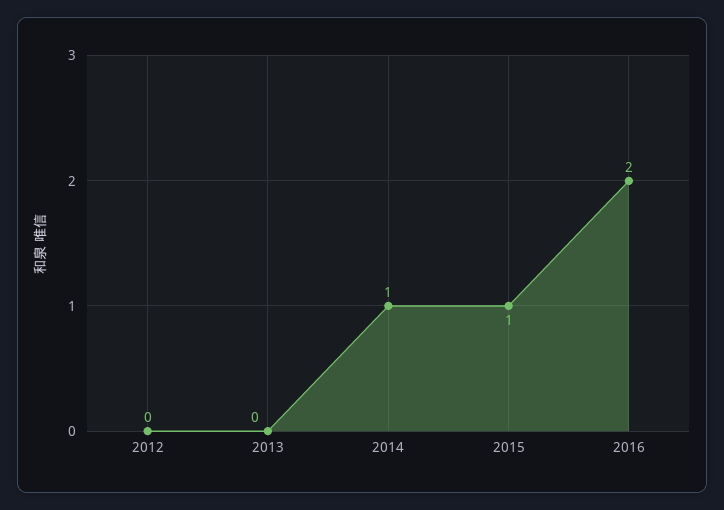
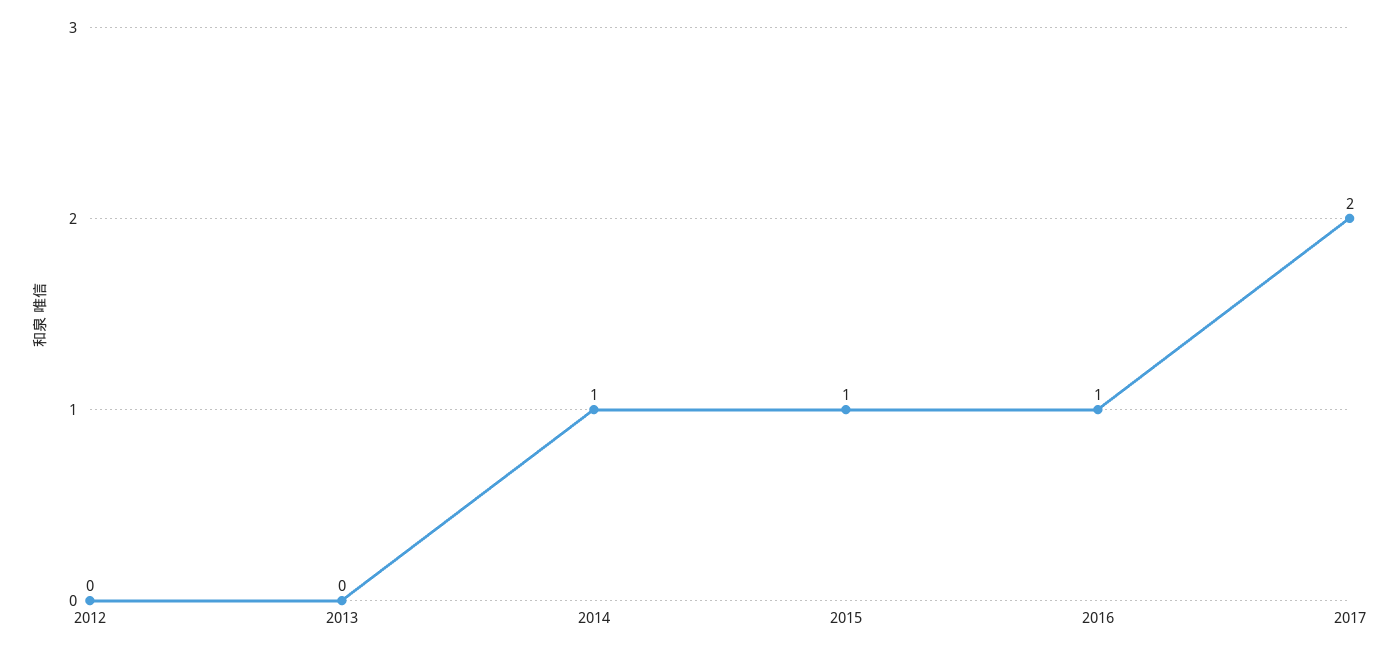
2016: 2 -> 1
2017: none -> 2

